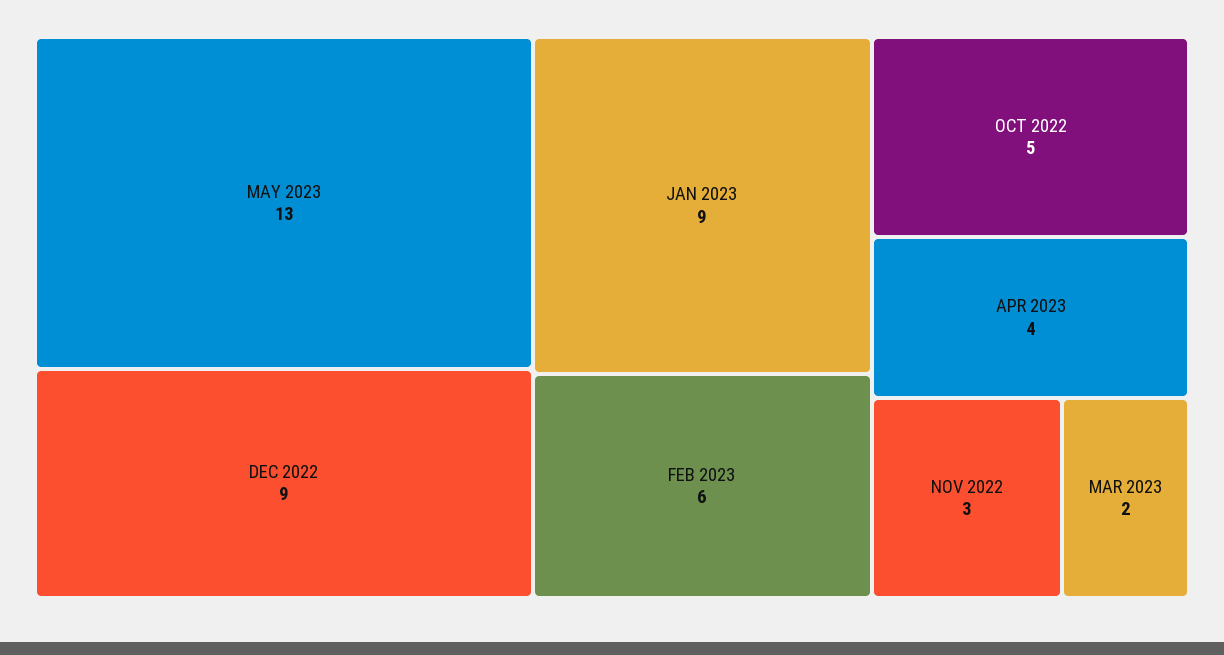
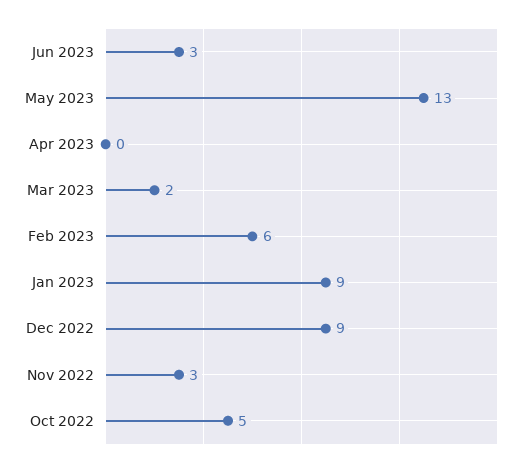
APR 2023: 4 -> 0
Jun 2023: none -> 3

